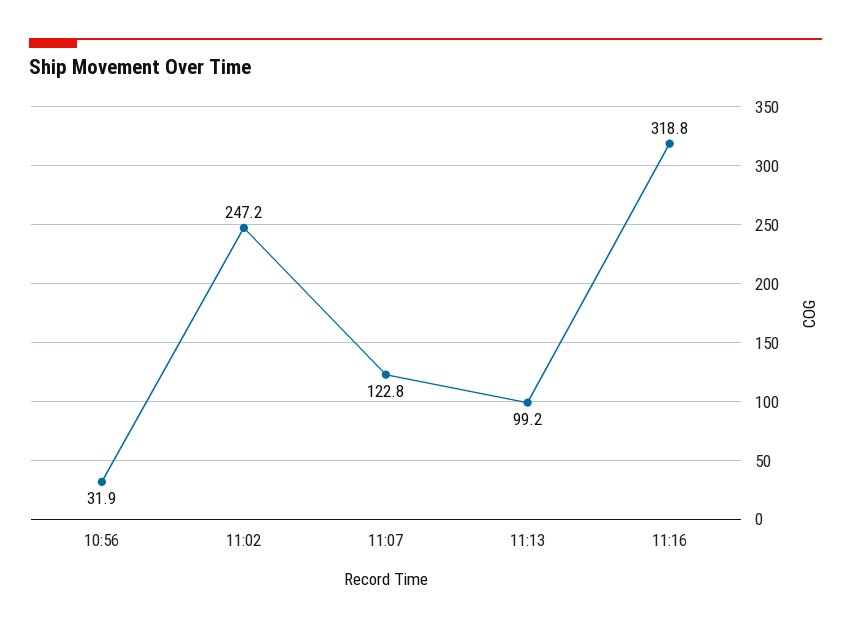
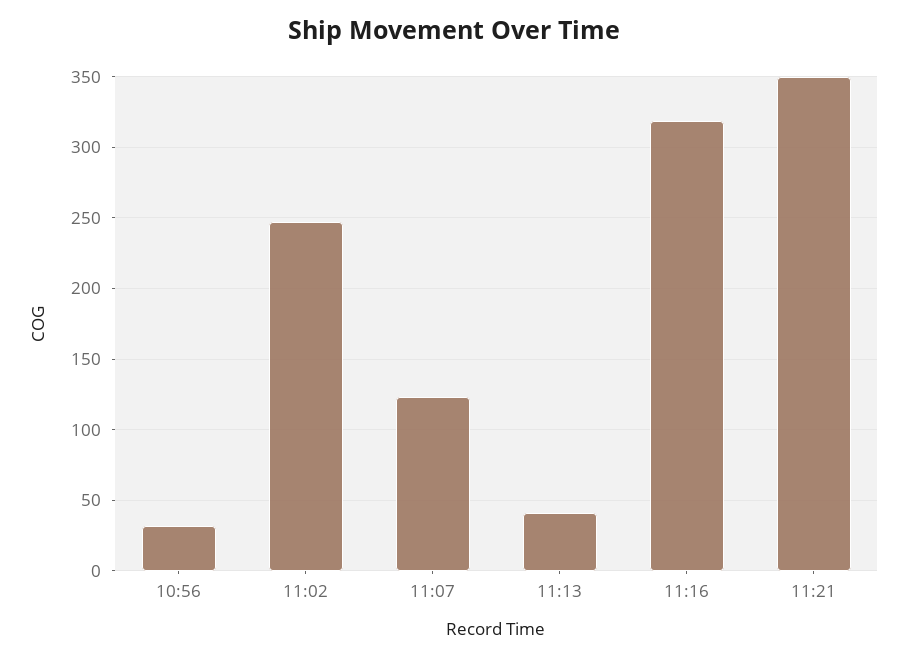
11:13: 99.2 -> 40
11:21: none -> 350

